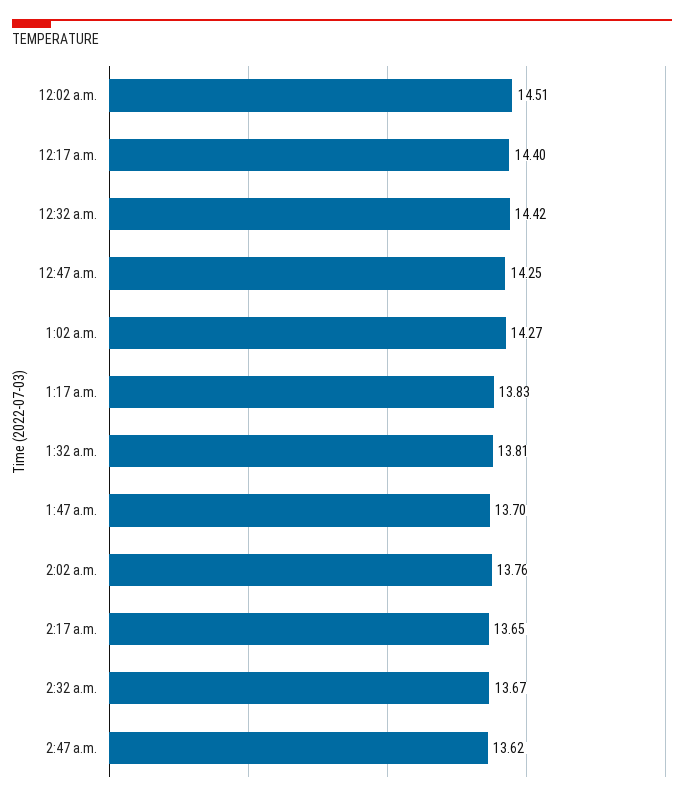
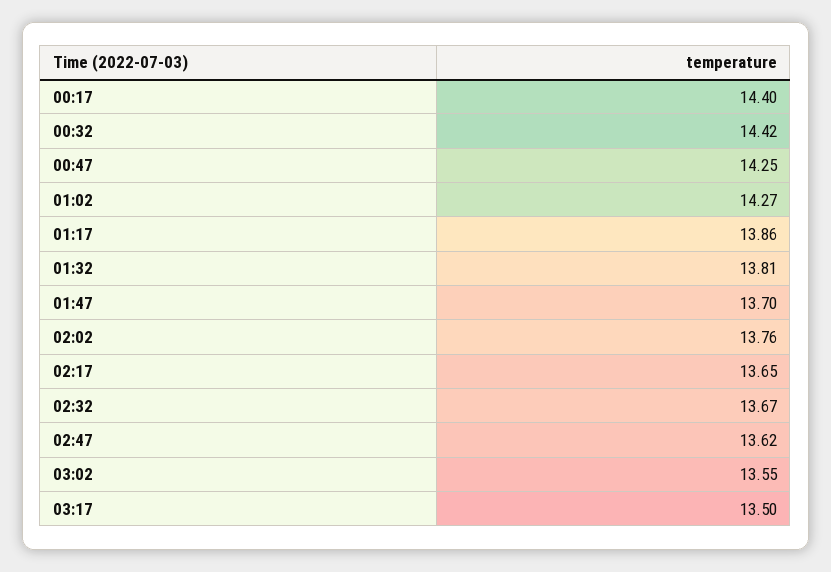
12:02 a.m.: 14.51 -> none
1:17 a.m.: 13.83 -> 13.86
03:02: none -> 13.55
03:17: none -> 13.5

